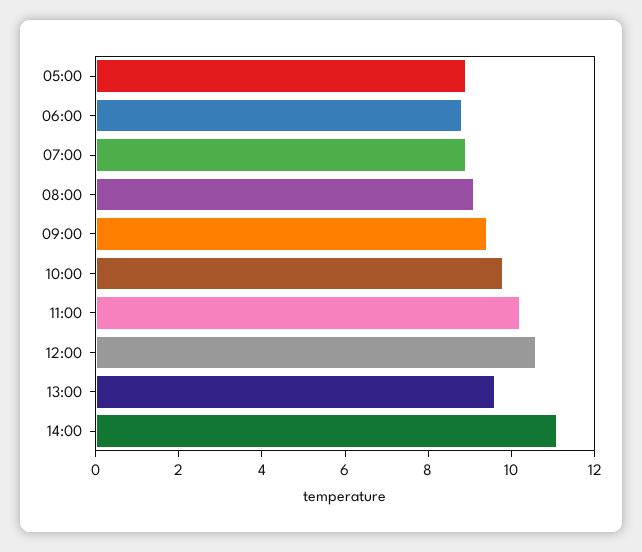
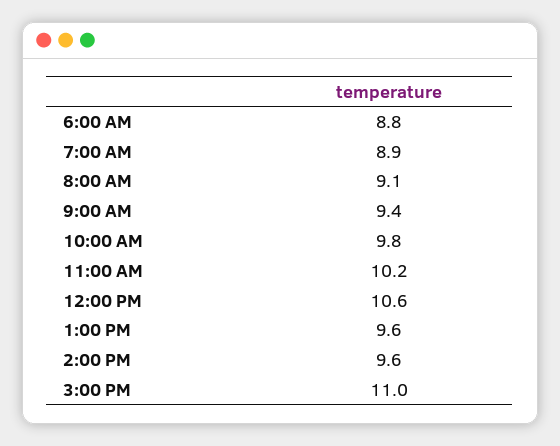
05:00: 9 -> none
14:00: 11 -> 9.6
3:00 PM: none -> 11

